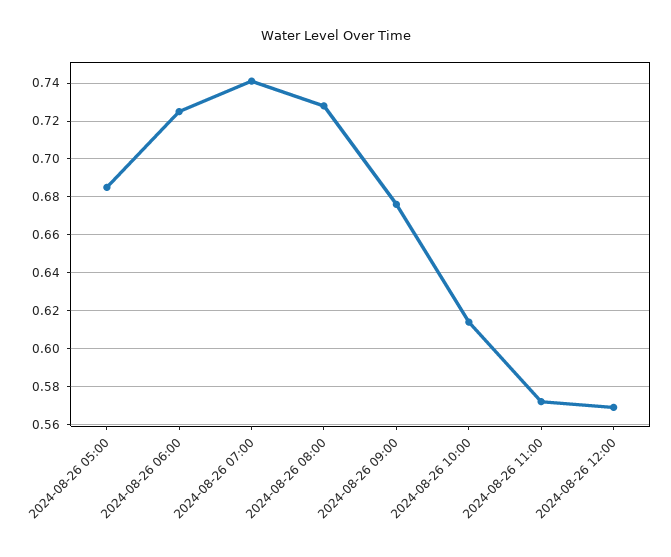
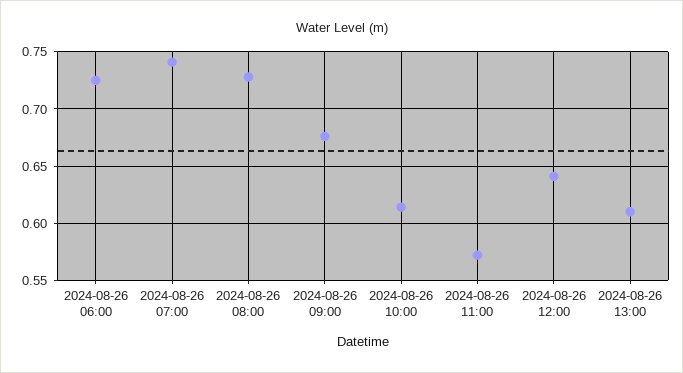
2024-08-26 05:00: 0.685 -> none
2024-08-26 12:00: 0.57 -> 0.64
2024-08-26 13:00: none -> 0.61

